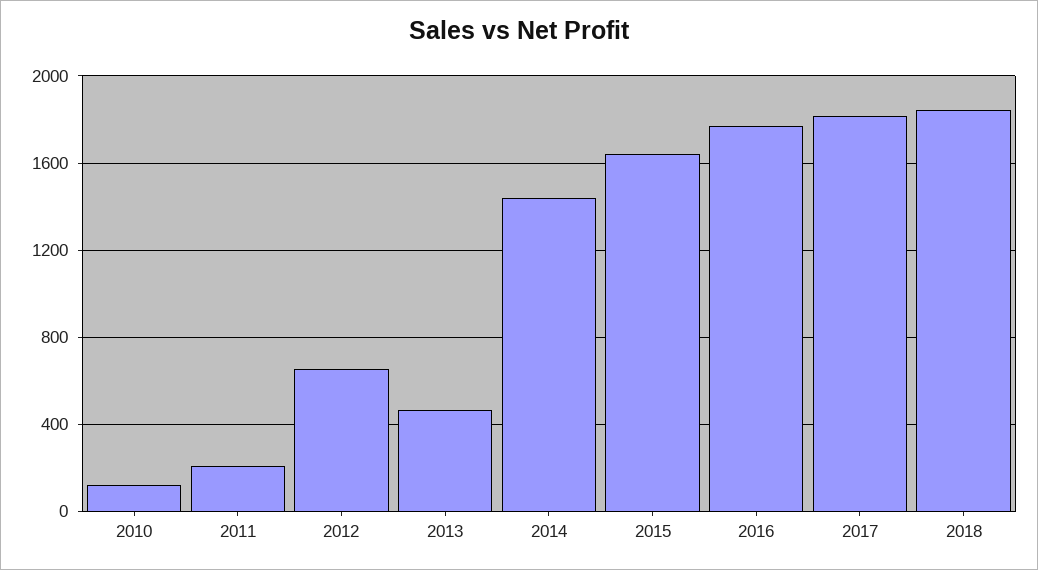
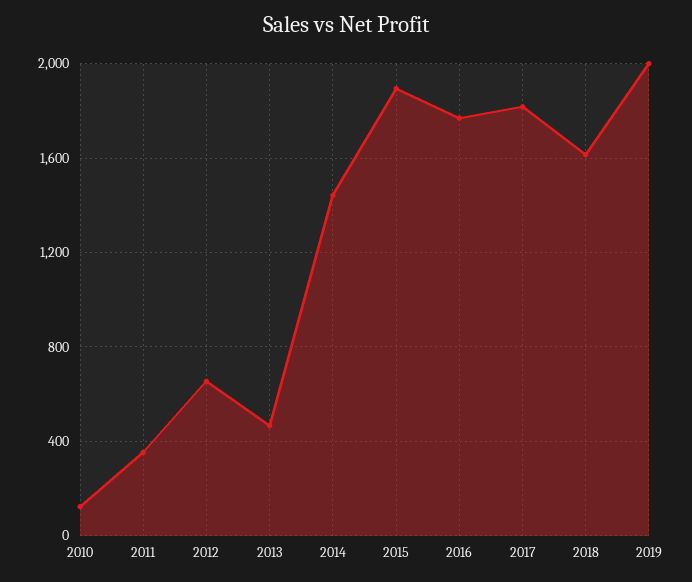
2011: 200 -> 350
2015: 1650 -> 1900
2018: 1850 -> 1600
2019: none -> 2000

